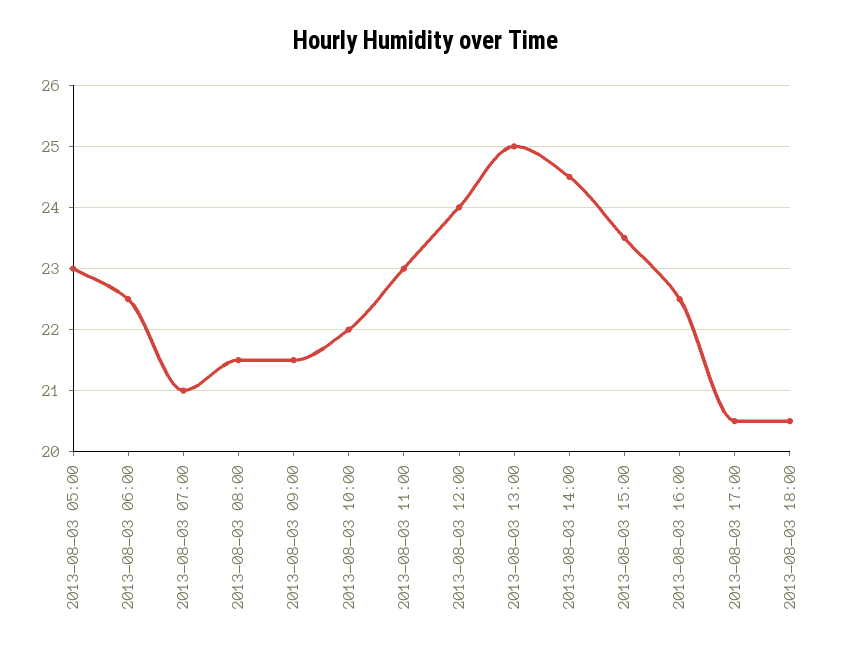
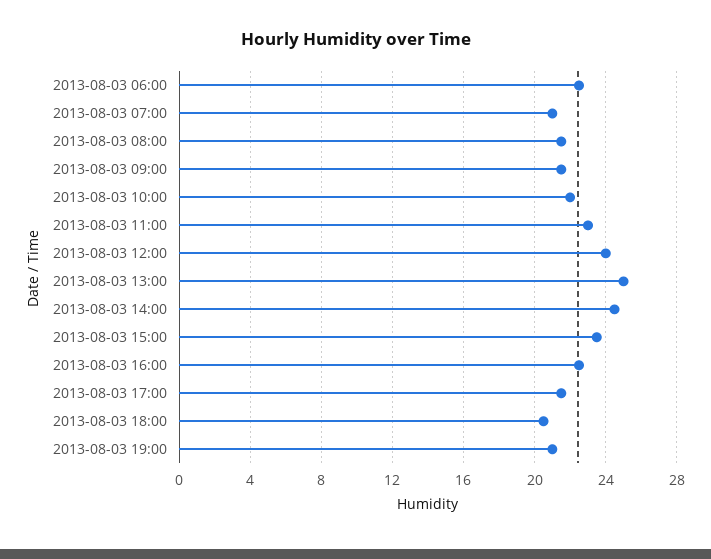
2013-08-03 05:00: 23 -> none
2013-08-03 17:00: 20.5 -> 21.5
2013-08-03 19:00: none -> 21

